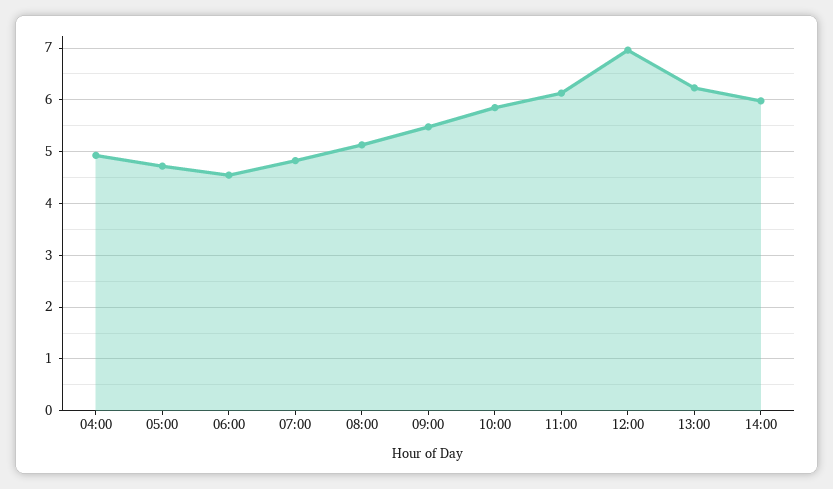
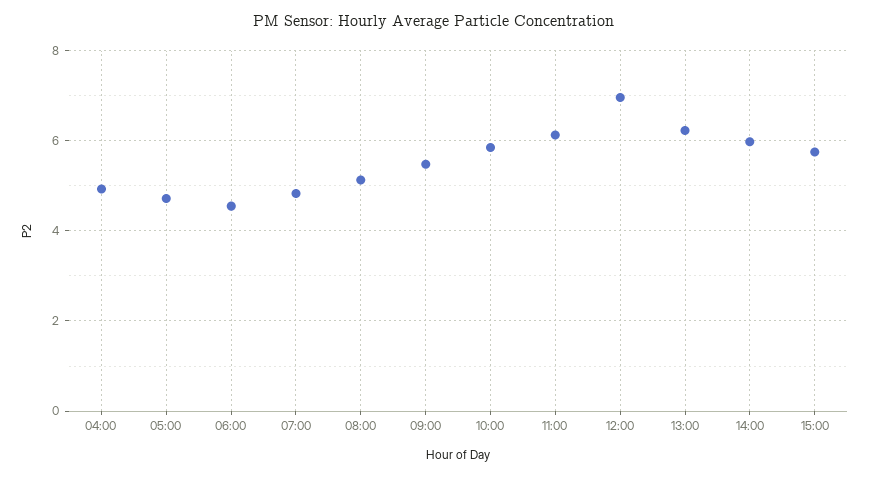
15:00: none -> 5.8

